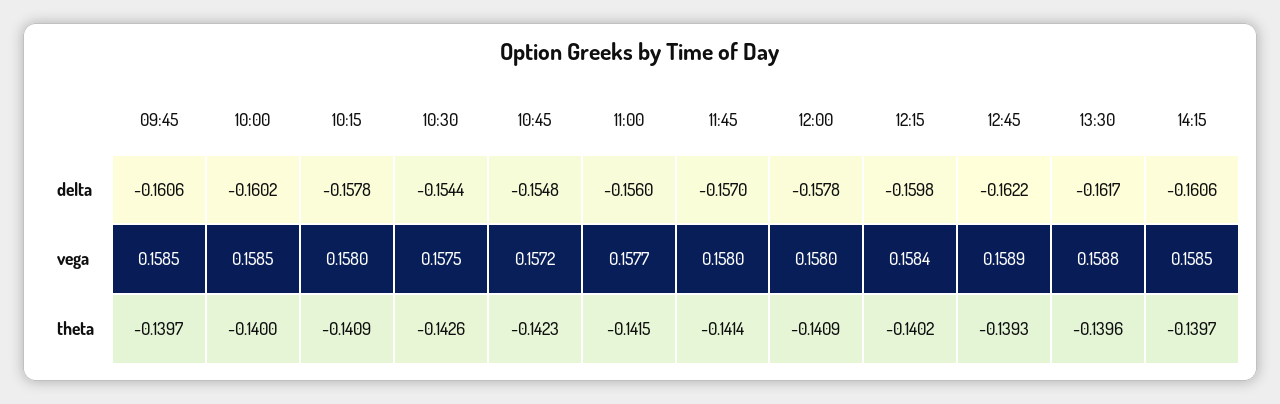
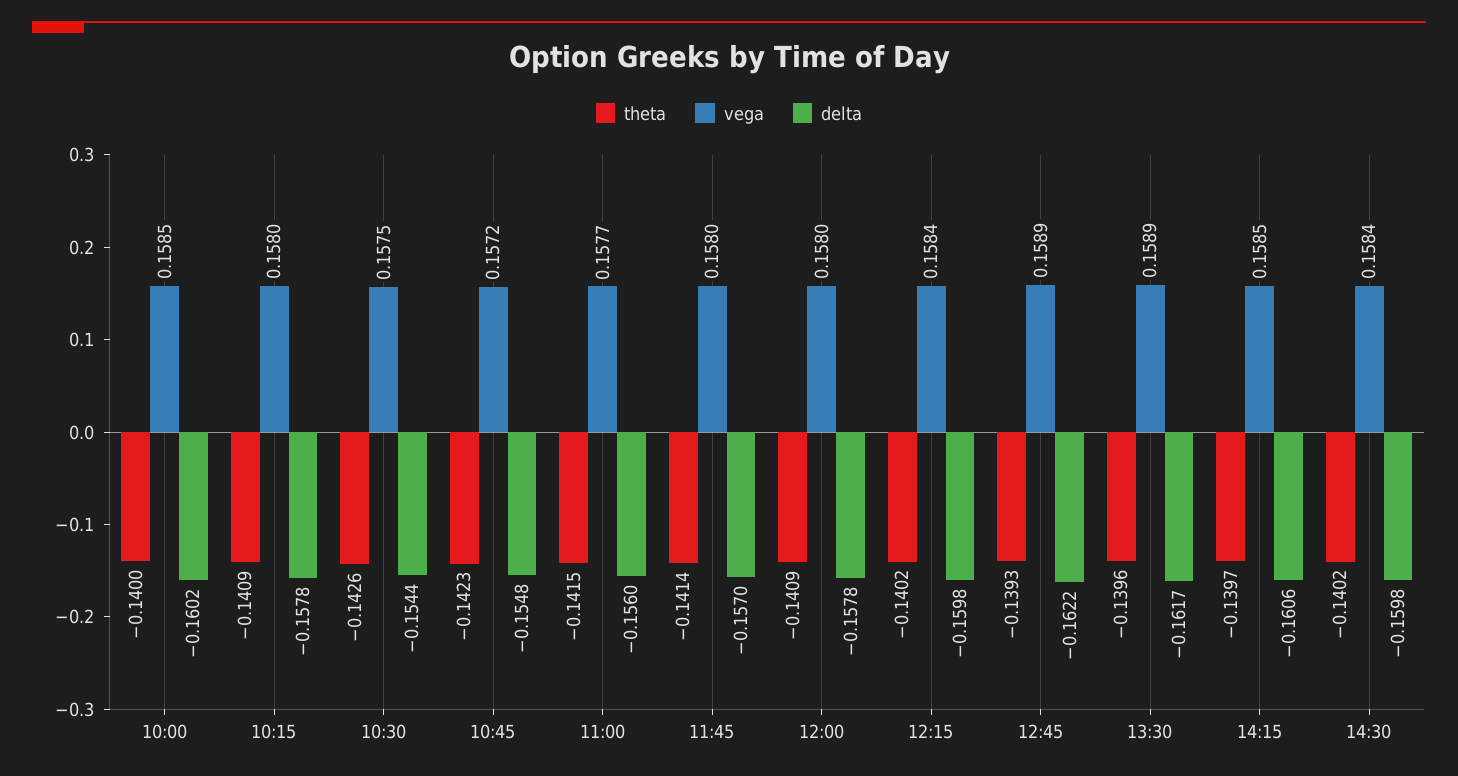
delta, 09:45: -0.1606 -> none
vega, 09:45: 0.1585 -> none
vega, 13:30: 0.1588 -> 0.1589
theta, 09:45: -0.1397 -> none
theta, 14:30: none -> -0.1402
vega, 14:30: none -> 0.1584
delta, 14:30: none -> -0.1598

